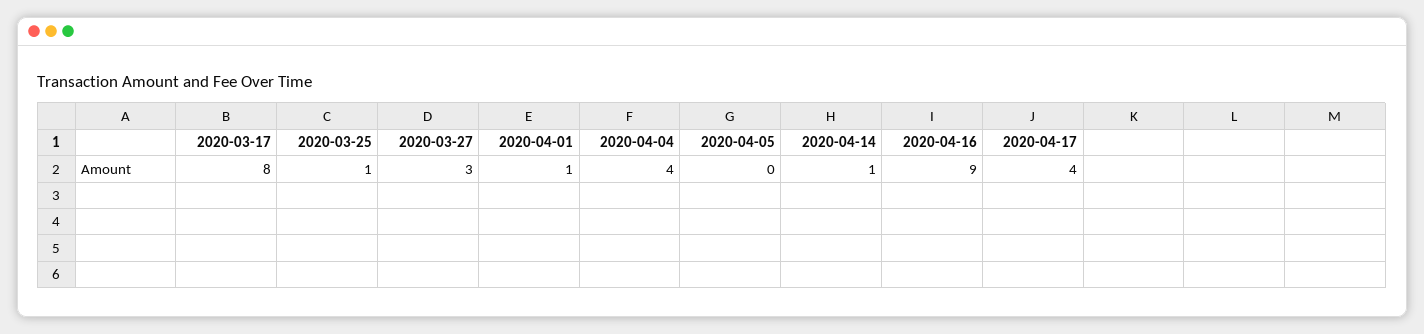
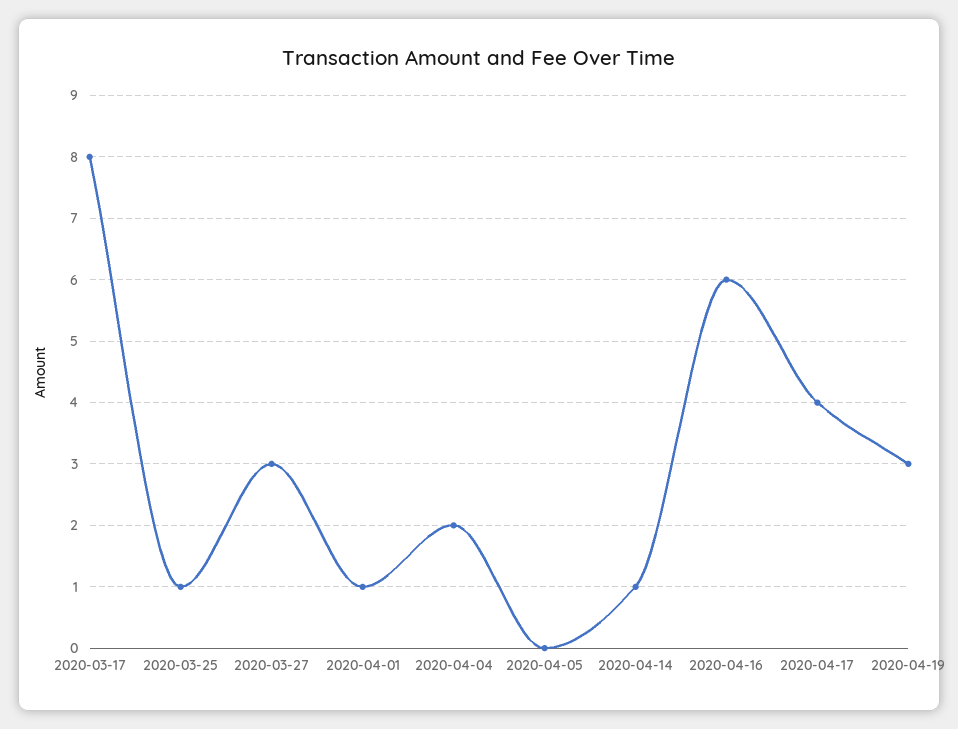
2020-04-04: 4 -> 2
2020-04-16: 9 -> 6
2020-04-19: none -> 3

